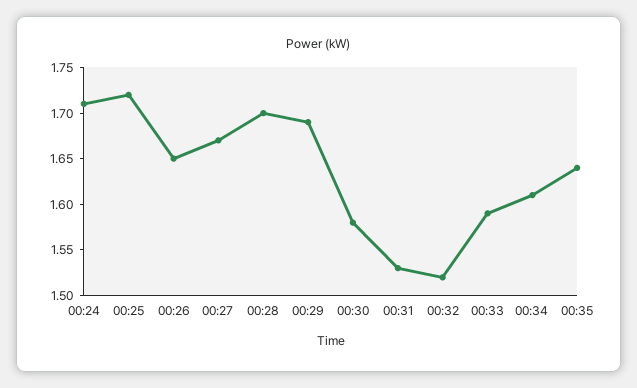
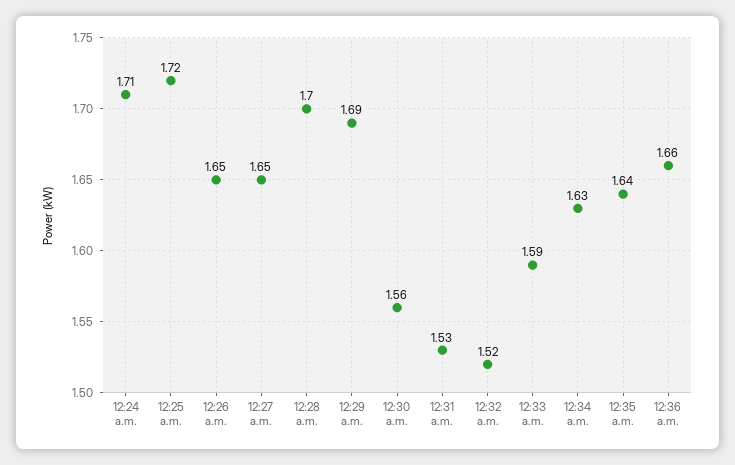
00:27: 1.67 -> 1.65
00:30: 1.58 -> 1.56
00:34: 1.61 -> 1.63
12:36 a.m.: none -> 1.66

